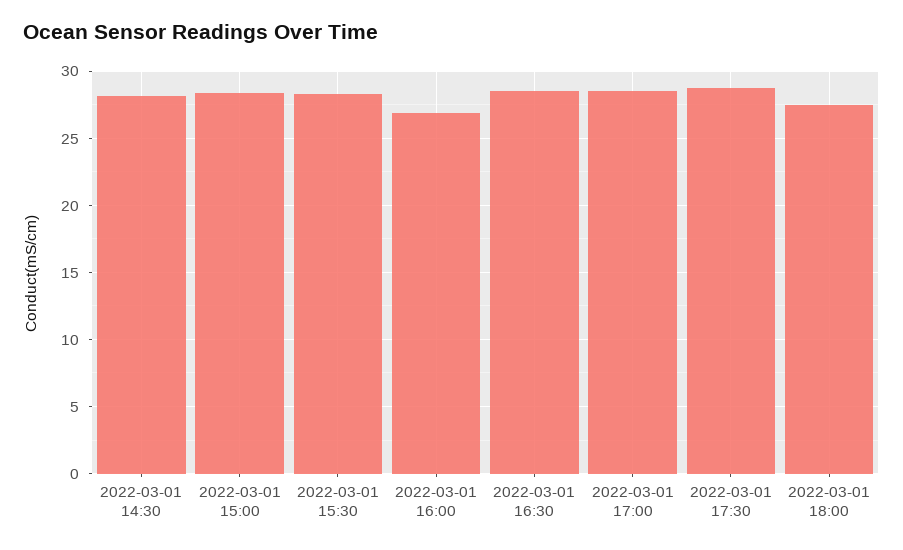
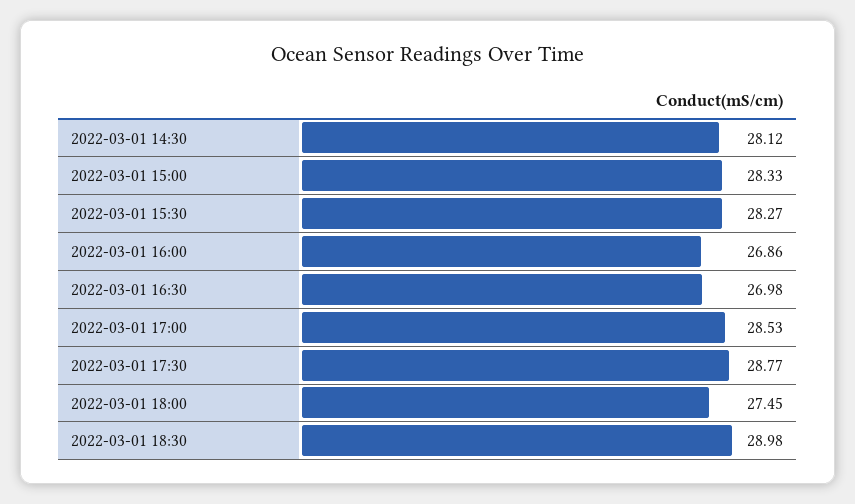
2022-03-01 16:30: 28.5 -> 26.98
2022-03-01 18:30: none -> 28.98

